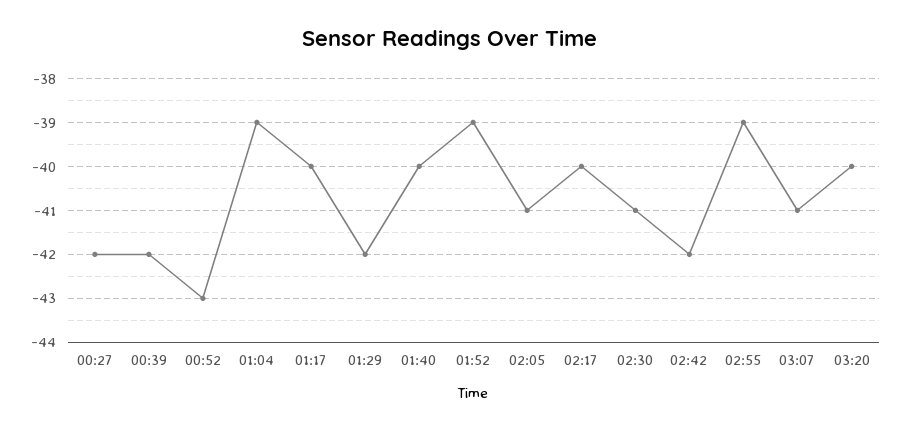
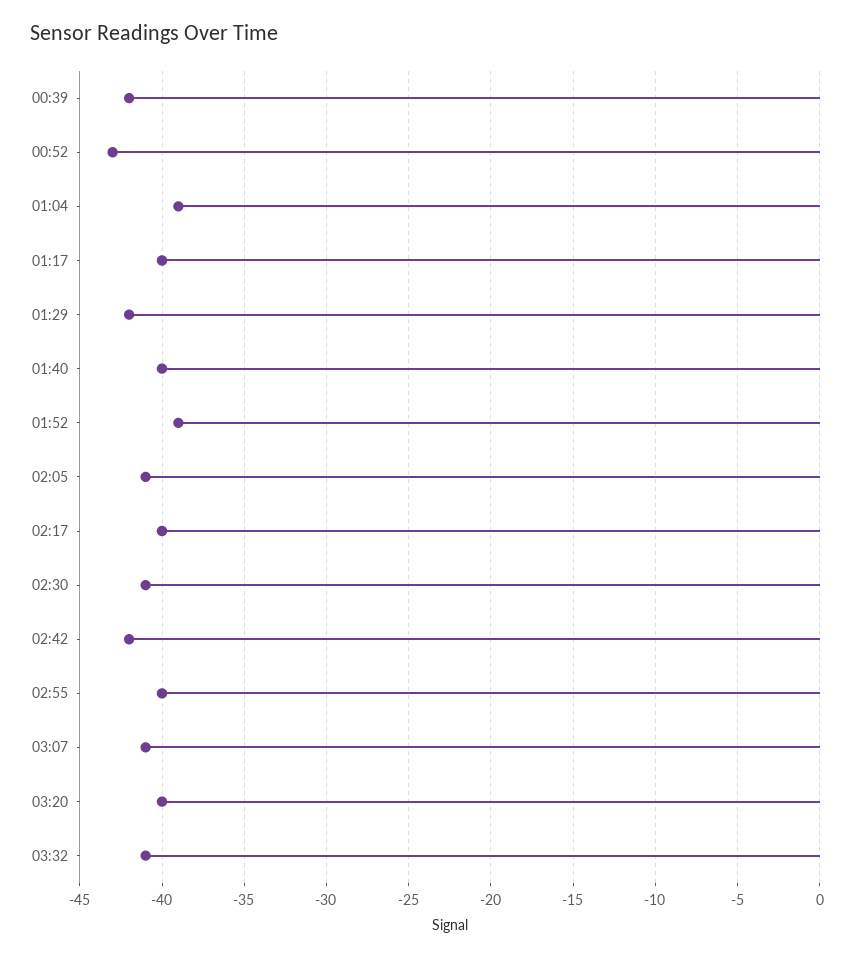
00:27: -42 -> none
02:55: -39 -> -40
03:32: none -> -41

